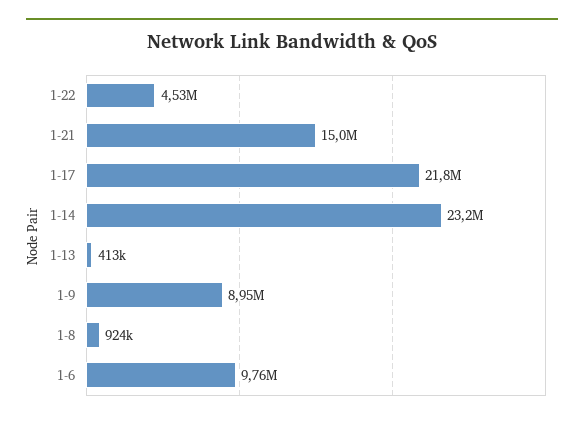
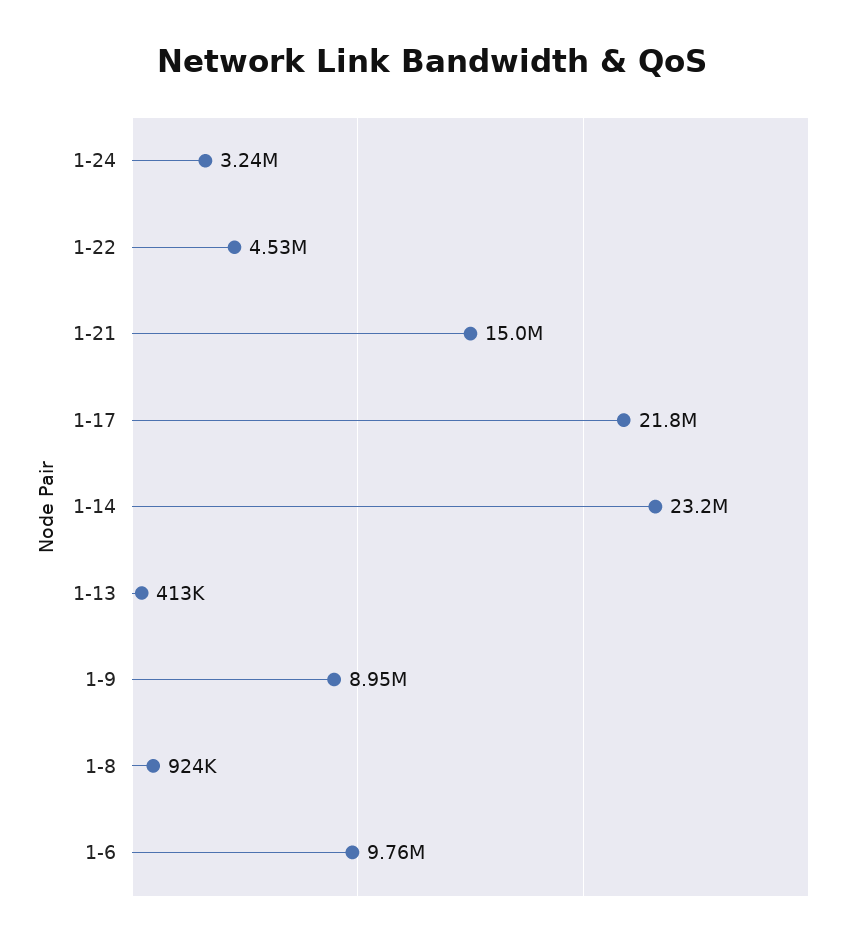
1-24: none -> 3240000

